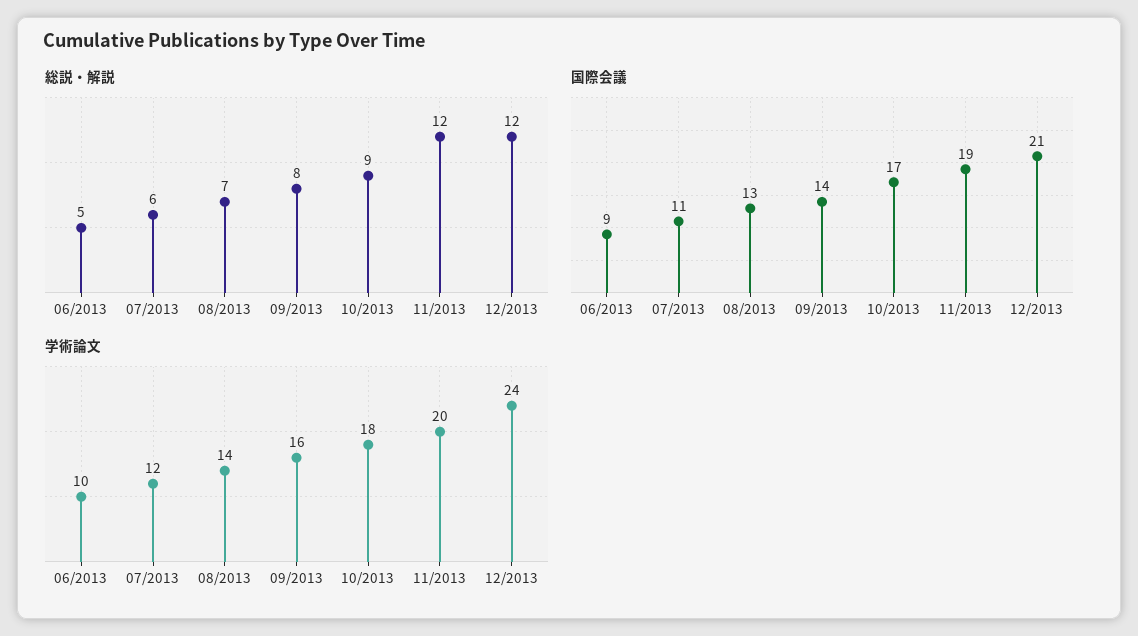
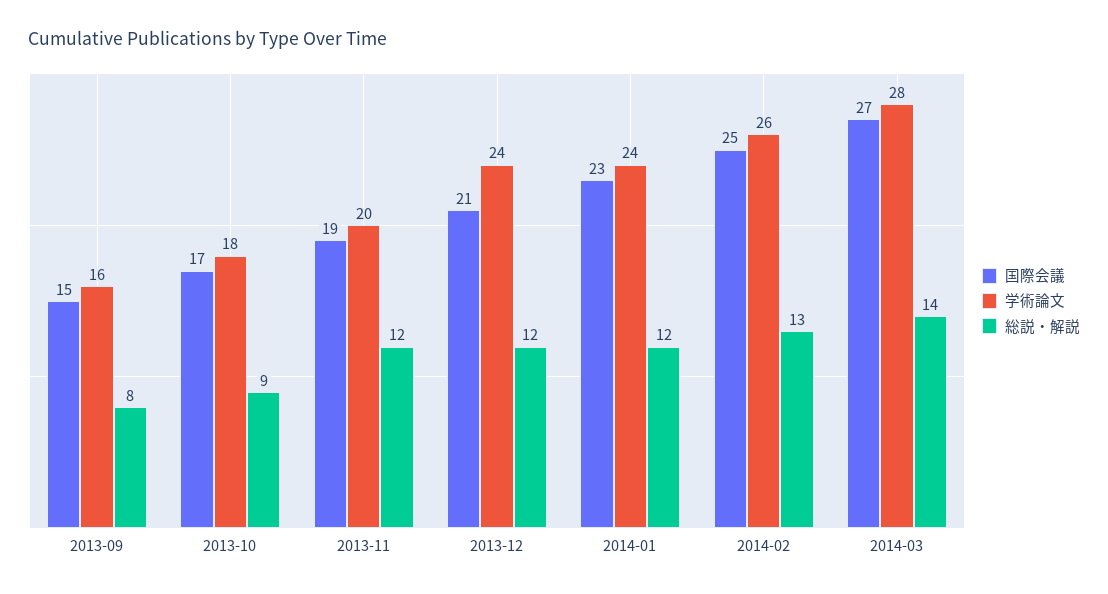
総説・解説, 06/2013: 5 -> none
総説・解説, 07/2013: 6 -> none
総説・解説, 08/2013: 7 -> none
国際会議, 06/2013: 9 -> none
国際会議, 07/2013: 11 -> none
国際会議, 08/2013: 13 -> none
国際会議, 09/2013: 14 -> 15
学術論文, 06/2013: 10 -> none
学術論文, 07/2013: 12 -> none
学術論文, 08/2013: 14 -> none
国際会議, 2014-01: none -> 23
学術論文, 2014-01: none -> 24
総説・解説, 2014-01: none -> 12
国際会議, 2014-02: none -> 25
学術論文, 2014-02: none -> 26
総説・解説, 2014-02: none -> 13
国際会議, 2014-03: none -> 27
学術論文, 2014-03: none -> 28
総説・解説, 2014-03: none -> 14

